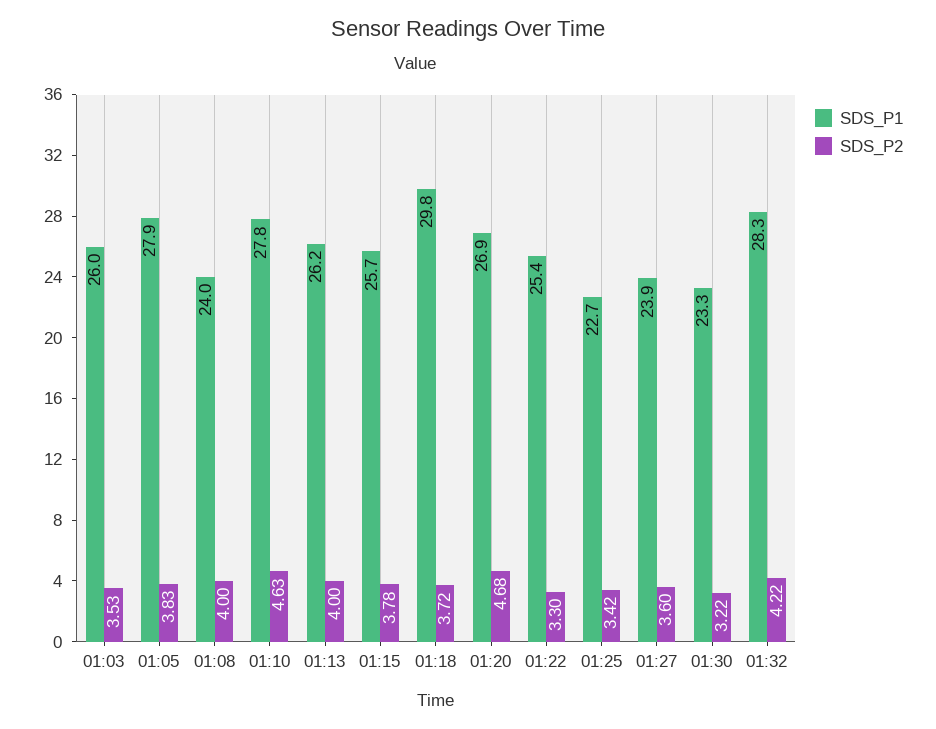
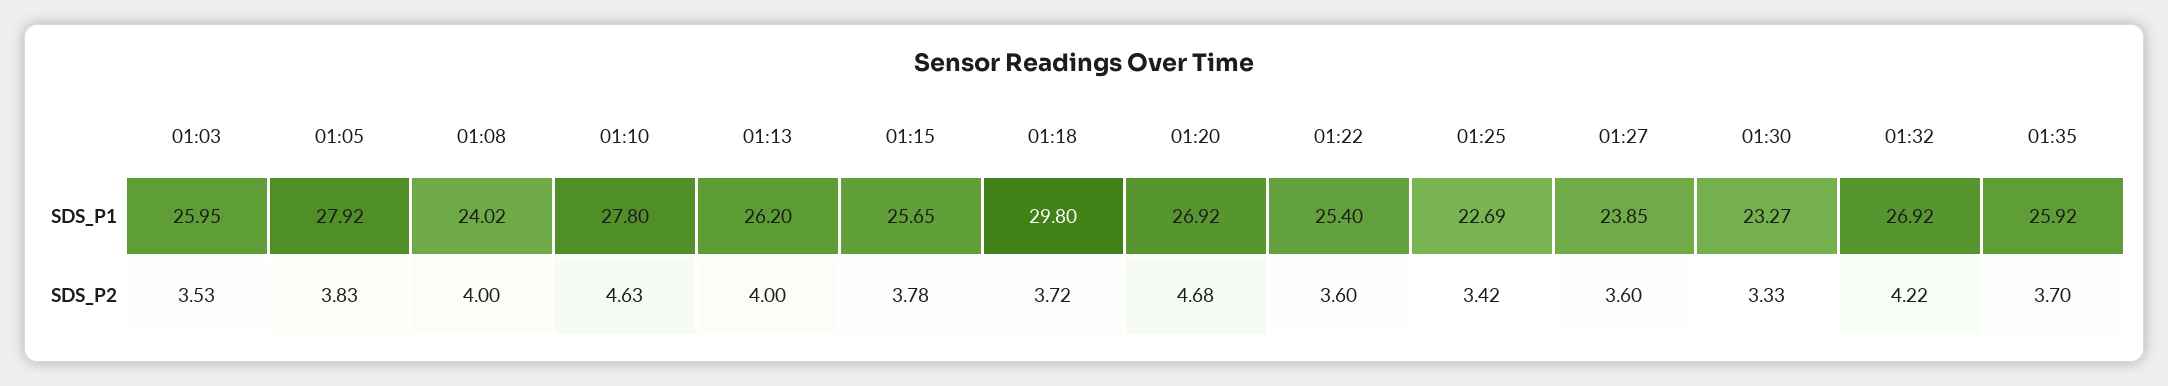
SDS_P2, 01:22: 3.3 -> 3.6
SDS_P2, 01:30: 3.22 -> 3.33
SDS_P1, 01:32: 28.3 -> 26.92
SDS_P1, 01:35: none -> 25.92
SDS_P2, 01:35: none -> 3.7

